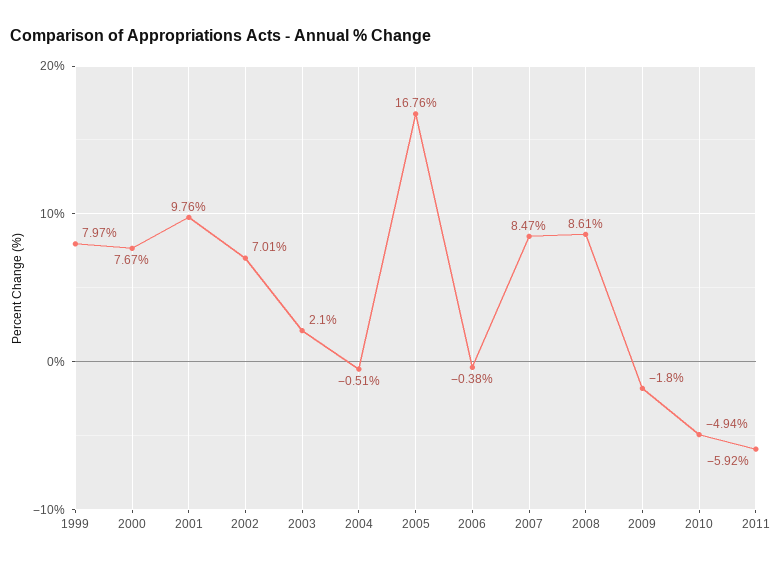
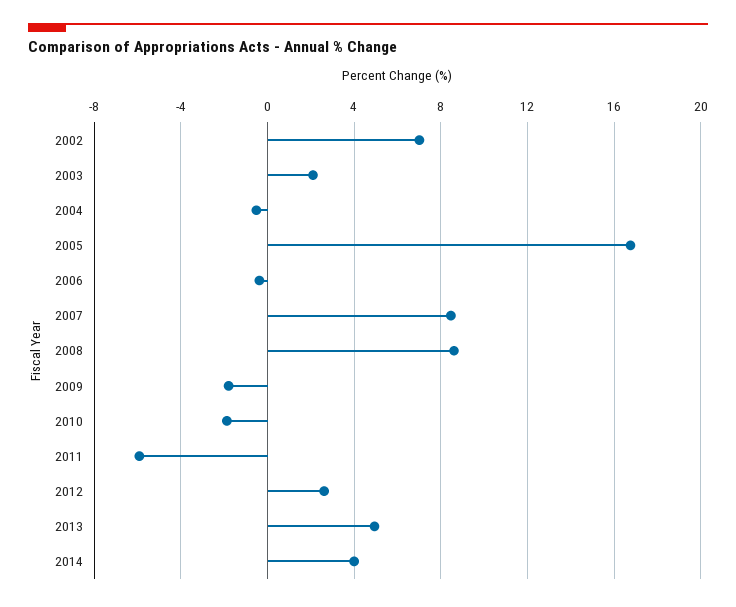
1999: 7.97 -> none
2000: 7.67 -> none
2001: 9.76 -> none
2010: -4.94 -> -2
2012: none -> 2.5
2013: none -> 5
2014: none -> 4

